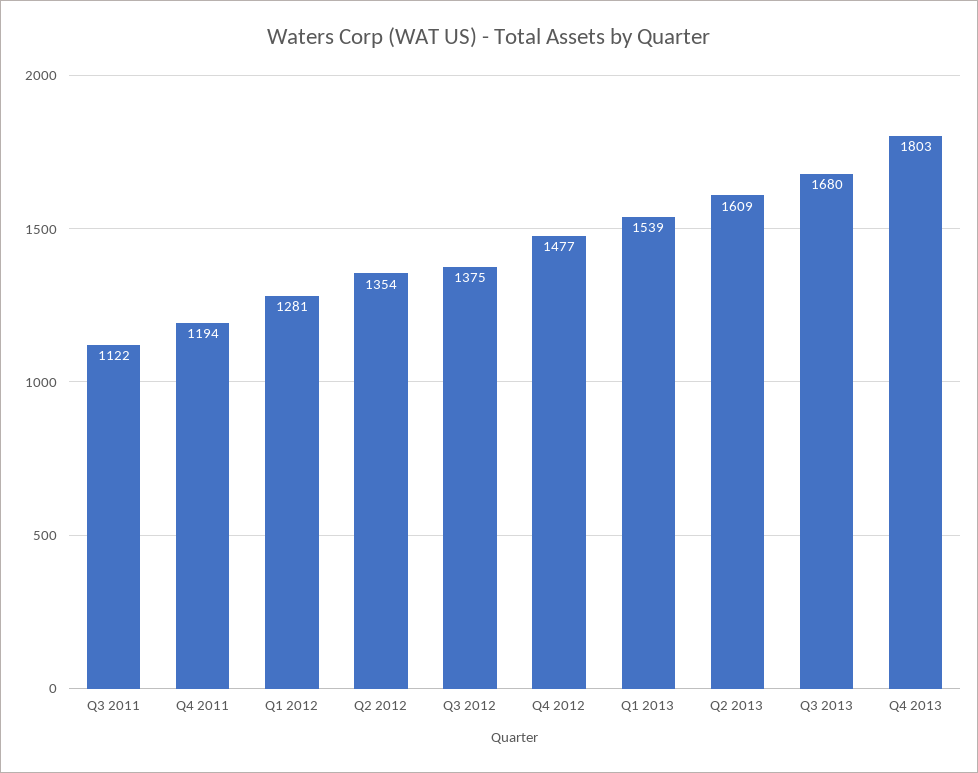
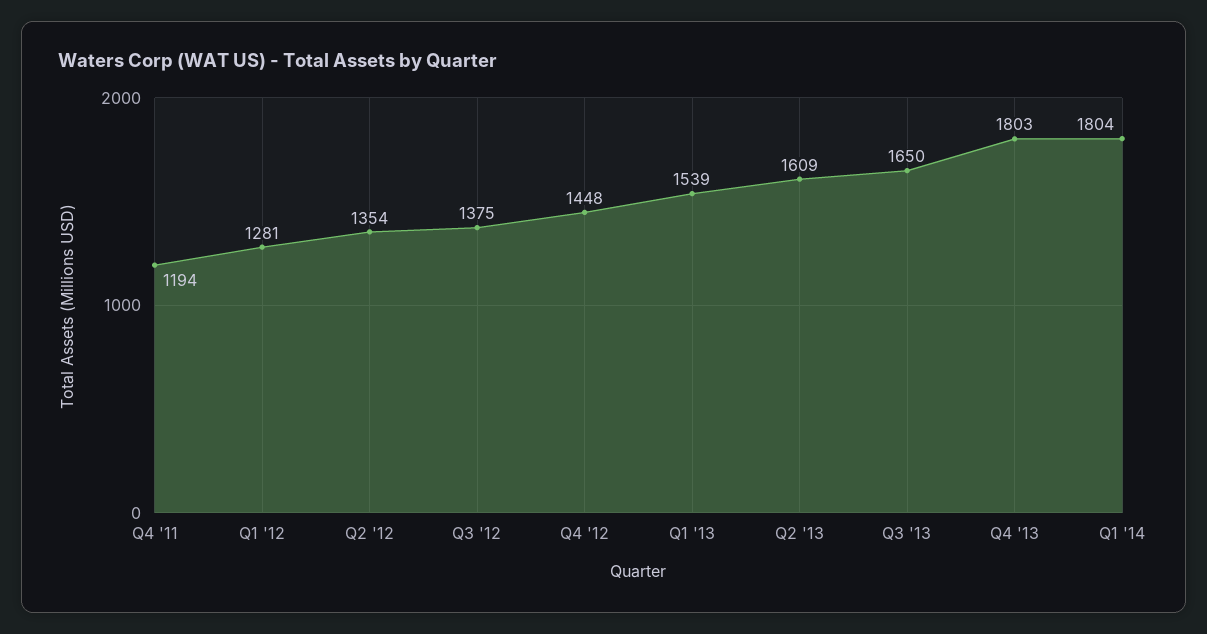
Q3 2011: 1122 -> none
Q4 2012: 1477 -> 1448
Q3 2013: 1680 -> 1650
Q1 '14: none -> 1804

